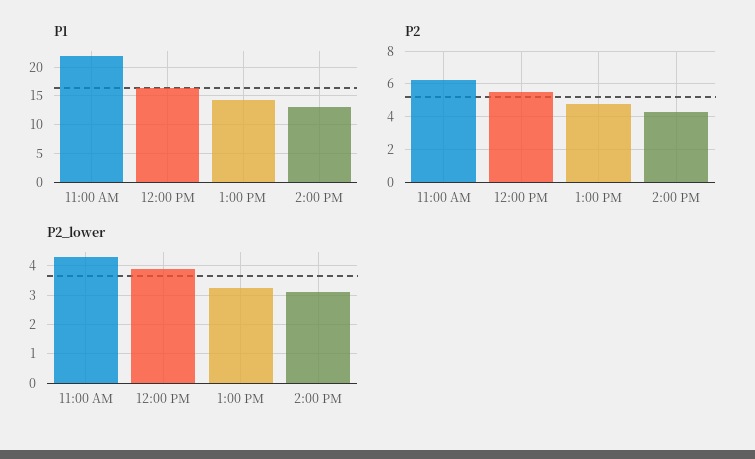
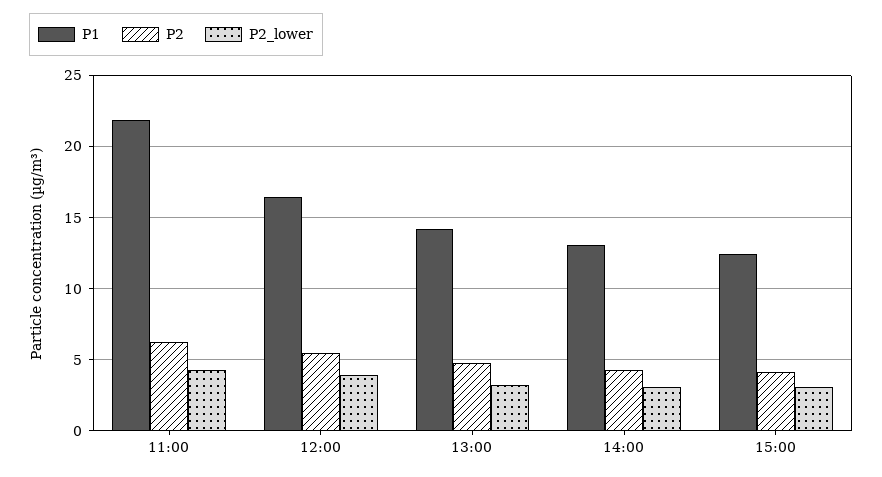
P1, 15:00: none -> 12.5
P2, 15:00: none -> 4
P2_lower, 15:00: none -> 3

